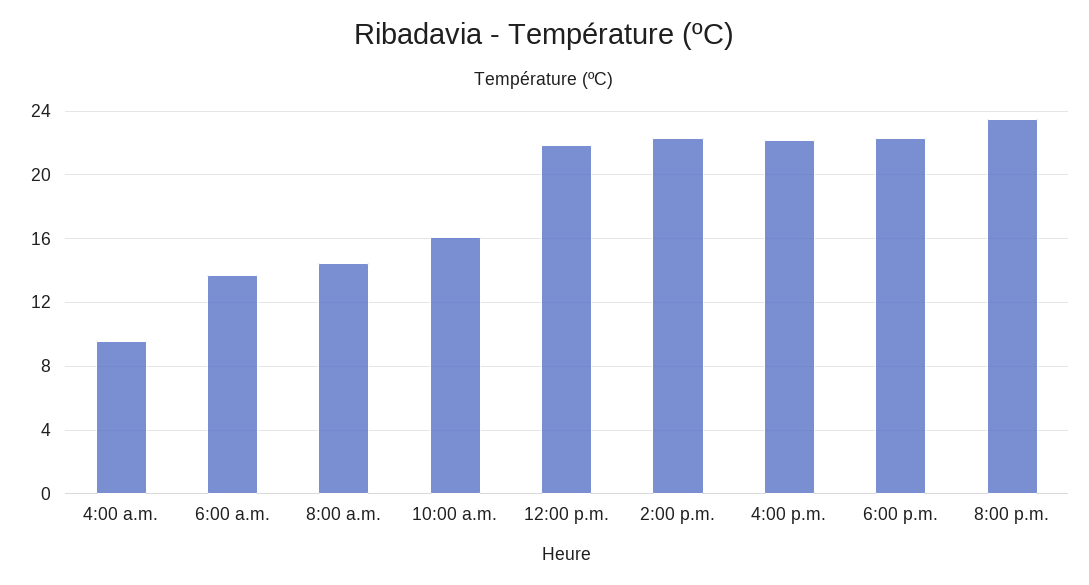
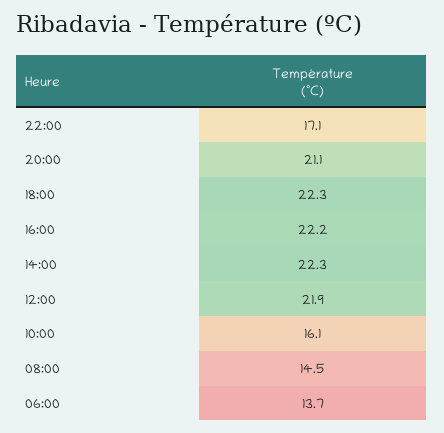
4:00 a.m.: 9.5 -> none
8:00 p.m.: 23.5 -> 21.1
22:00: none -> 17.1

